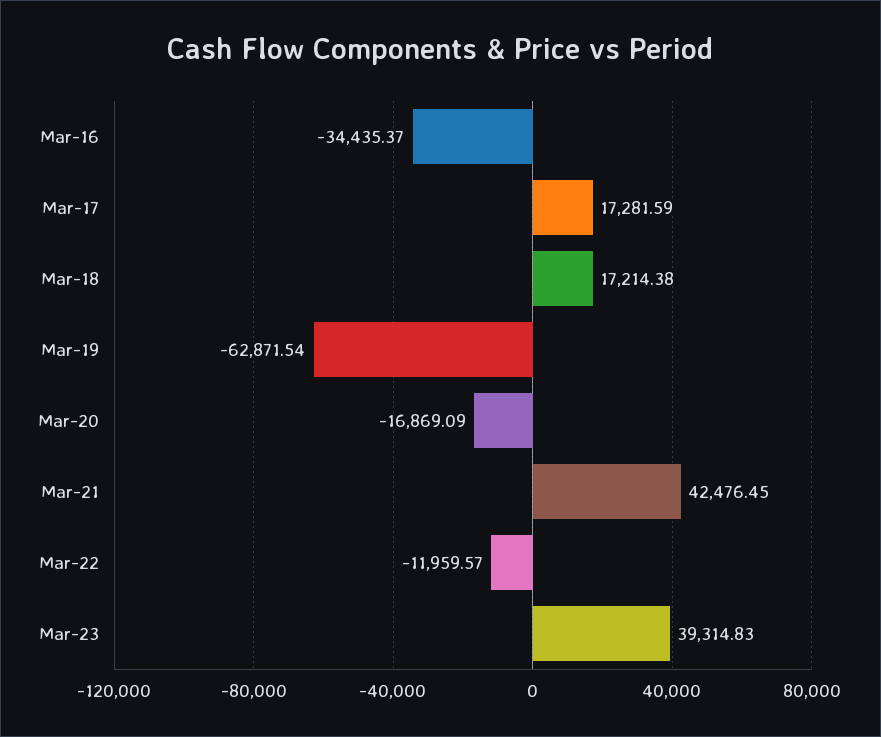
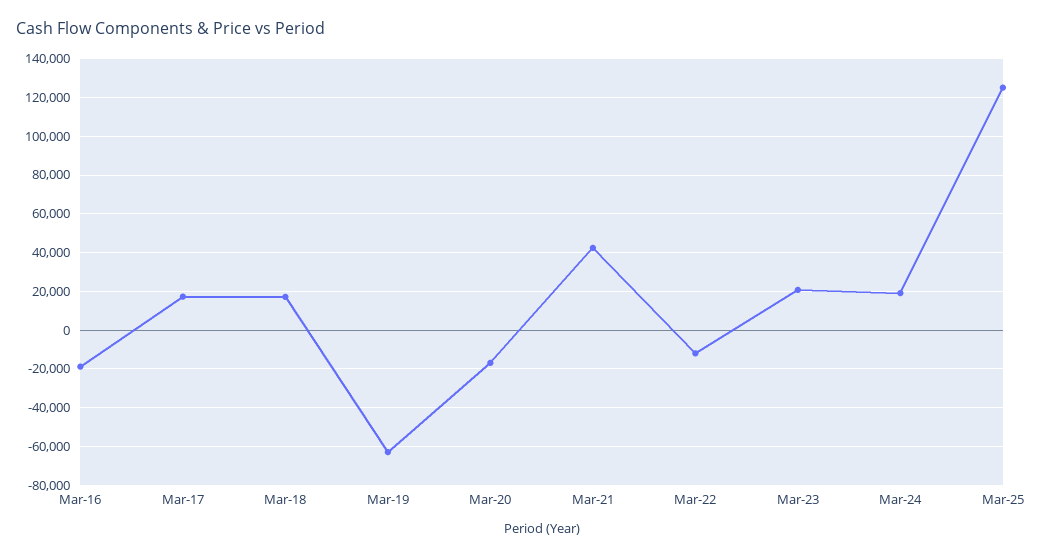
Mar-16: -34435.37 -> -20000
Mar-23: 39314.83 -> 20000
Mar-24: none -> 20000
Mar-25: none -> 125000

